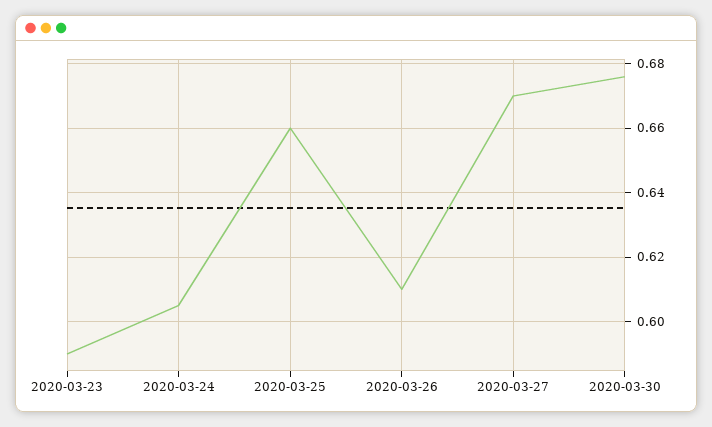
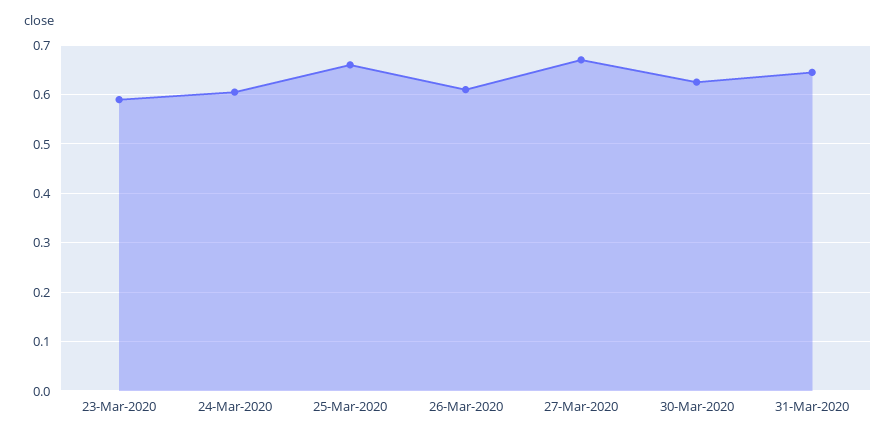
2020-03-30: 0.675 -> 0.62
31-Mar-2020: none -> 0.64

